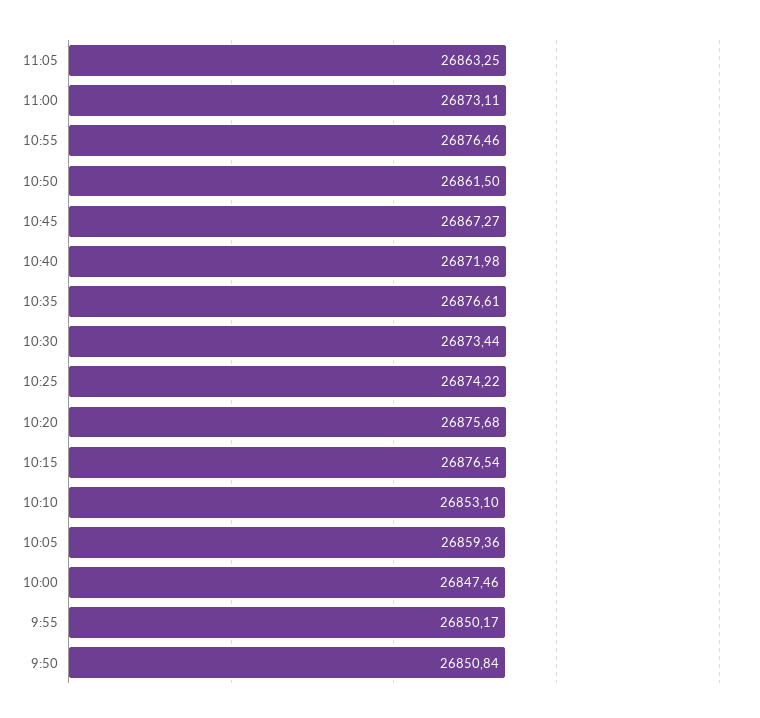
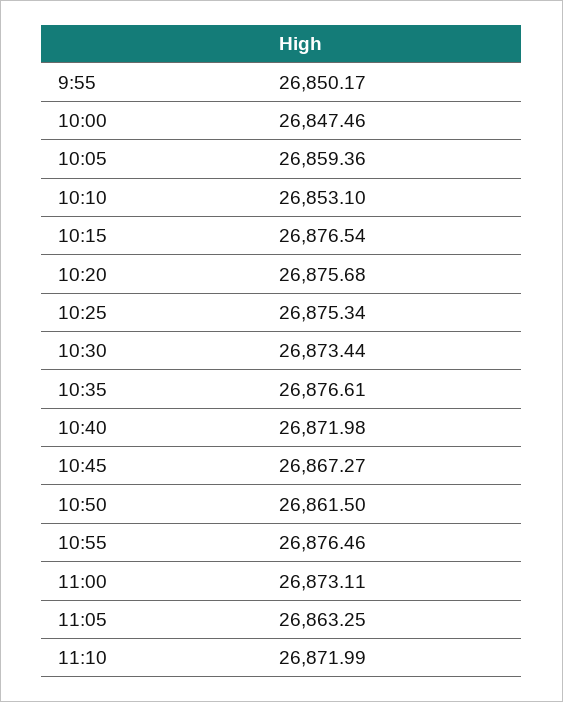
10:25: 26874.22 -> 26875.34
9:50: 26850.84 -> none
11:10: none -> 26871.99

